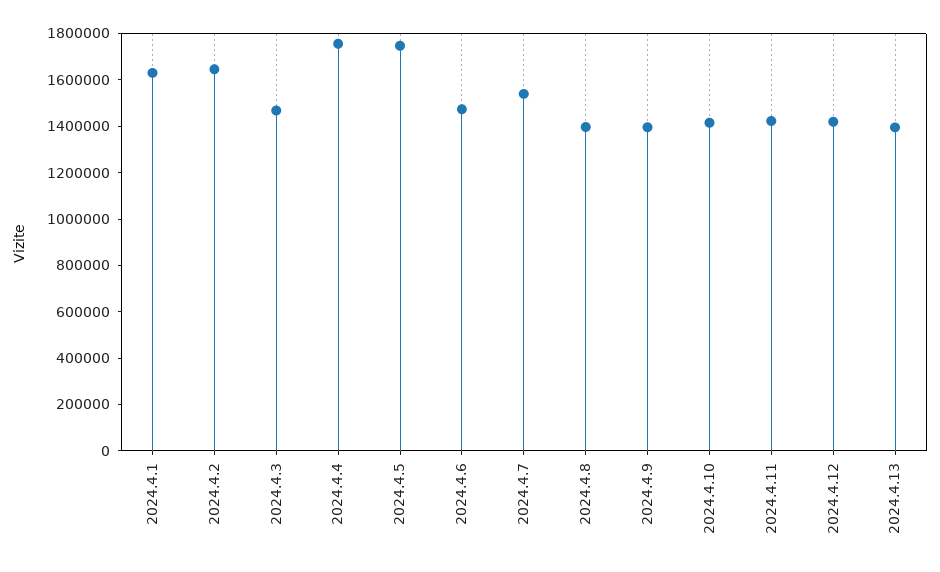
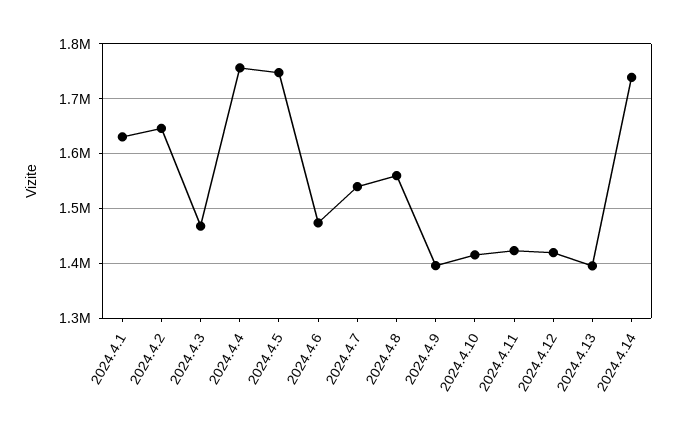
2024.4.8: 1400000 -> 1560000
2024.4.14: none -> 1740000

